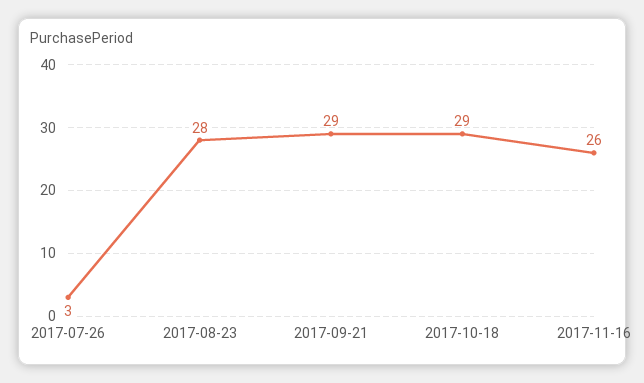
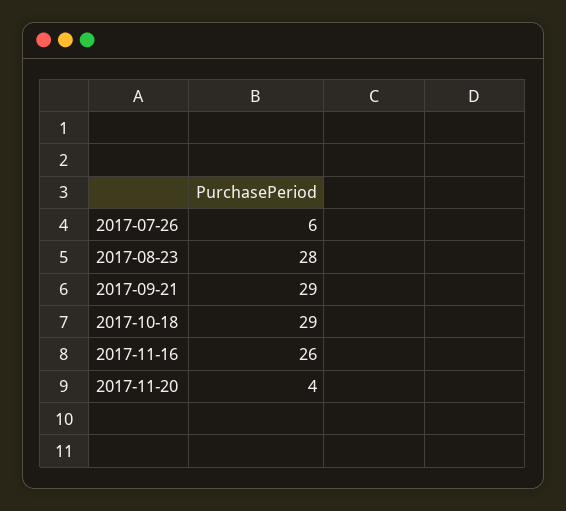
2017-07-26: 3 -> 6
2017-11-20: none -> 4

